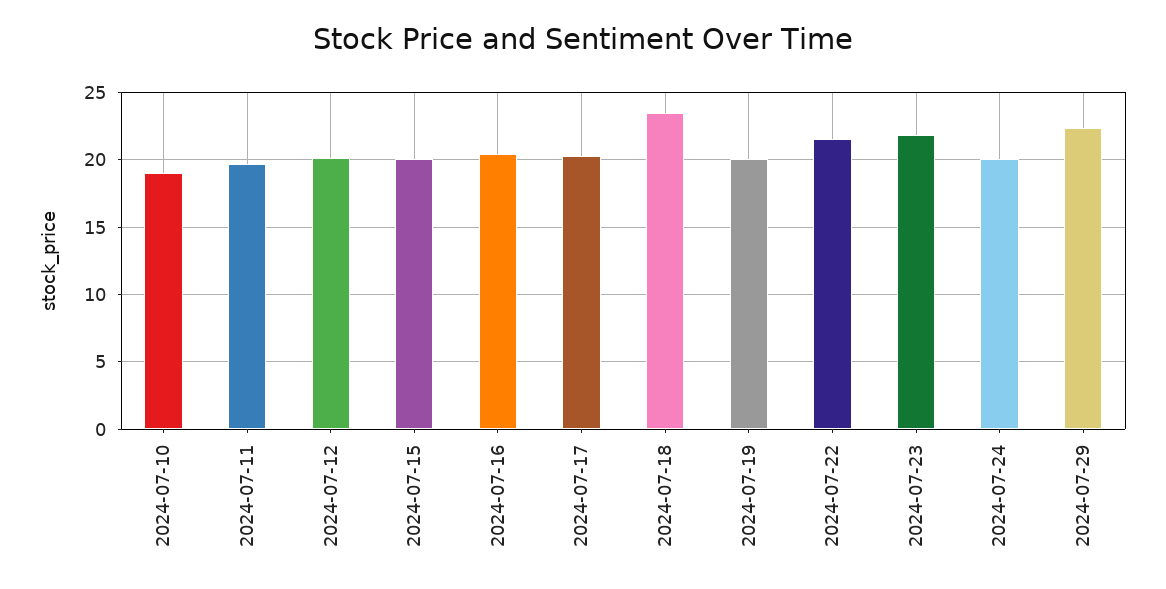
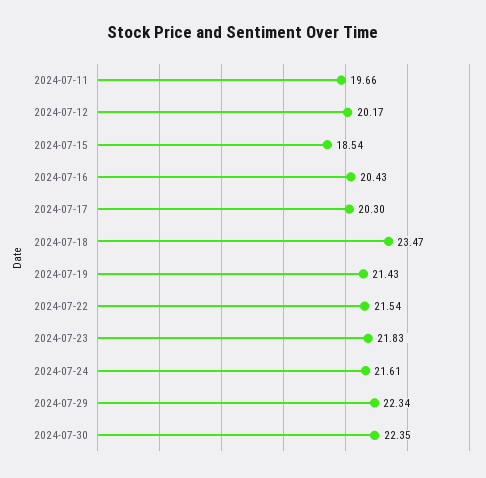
2024-07-10: 19 -> none
2024-07-15: 20 -> 18.54
2024-07-19: 20 -> 21.43
2024-07-24: 20 -> 21.61
2024-07-30: none -> 22.35

